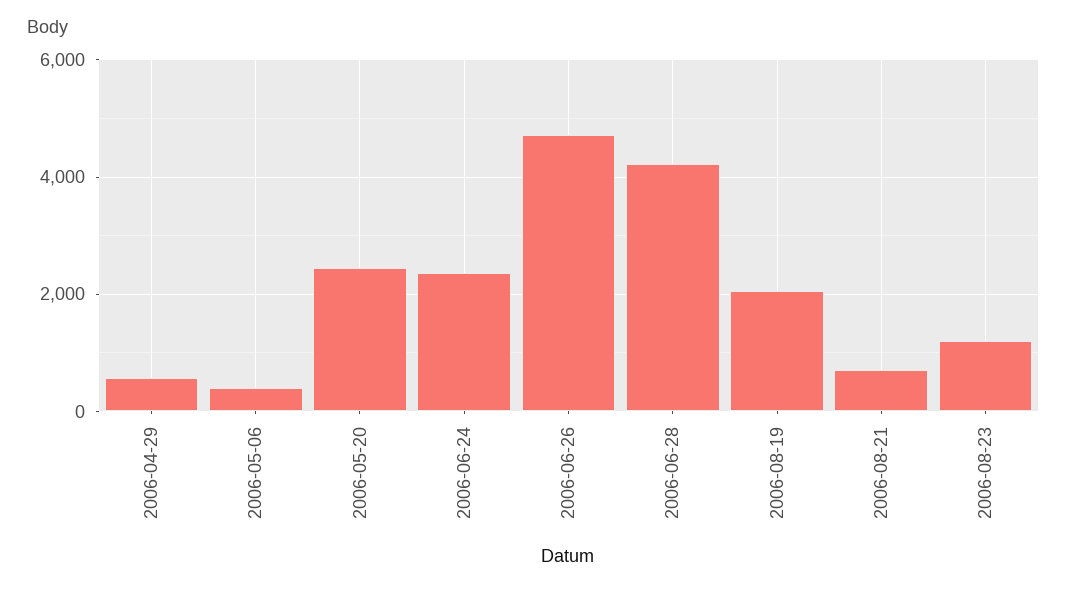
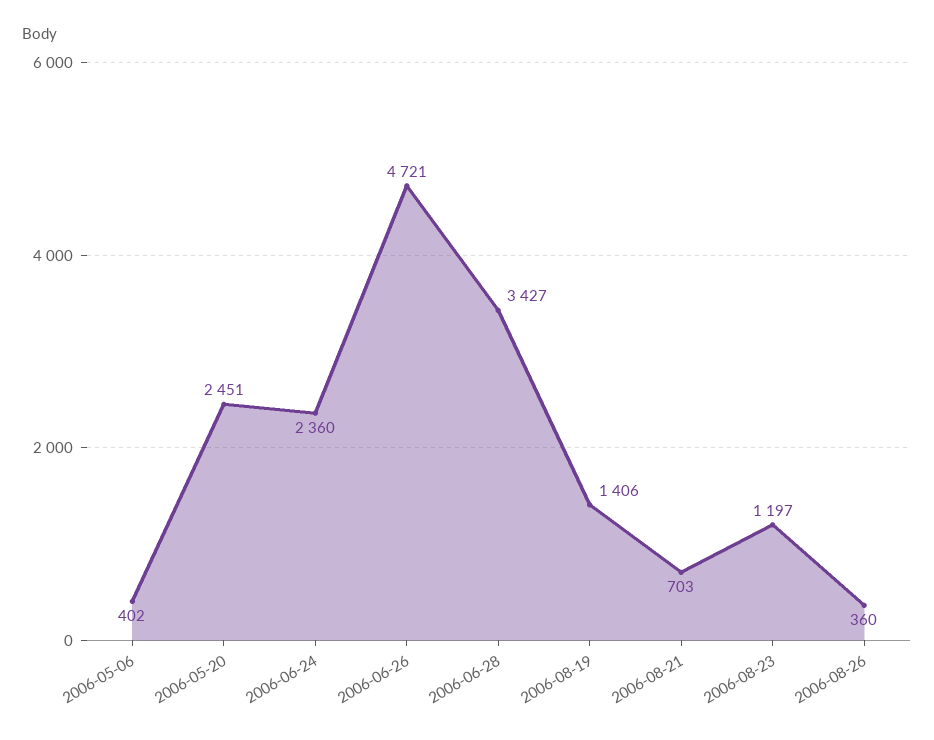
2006-04-29: 600 -> none
2006-06-28: 4200 -> 3427
2006-08-19: 2000 -> 1406
2006-08-26: none -> 360

